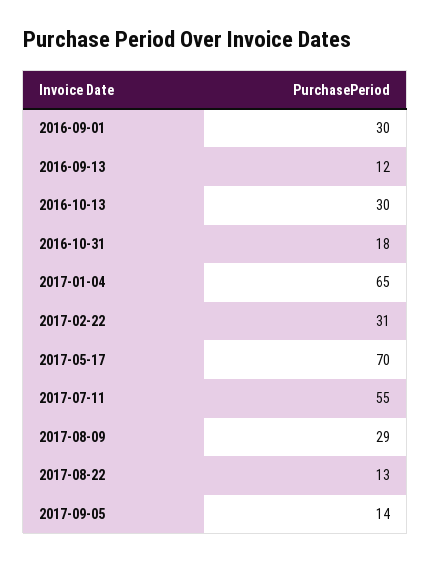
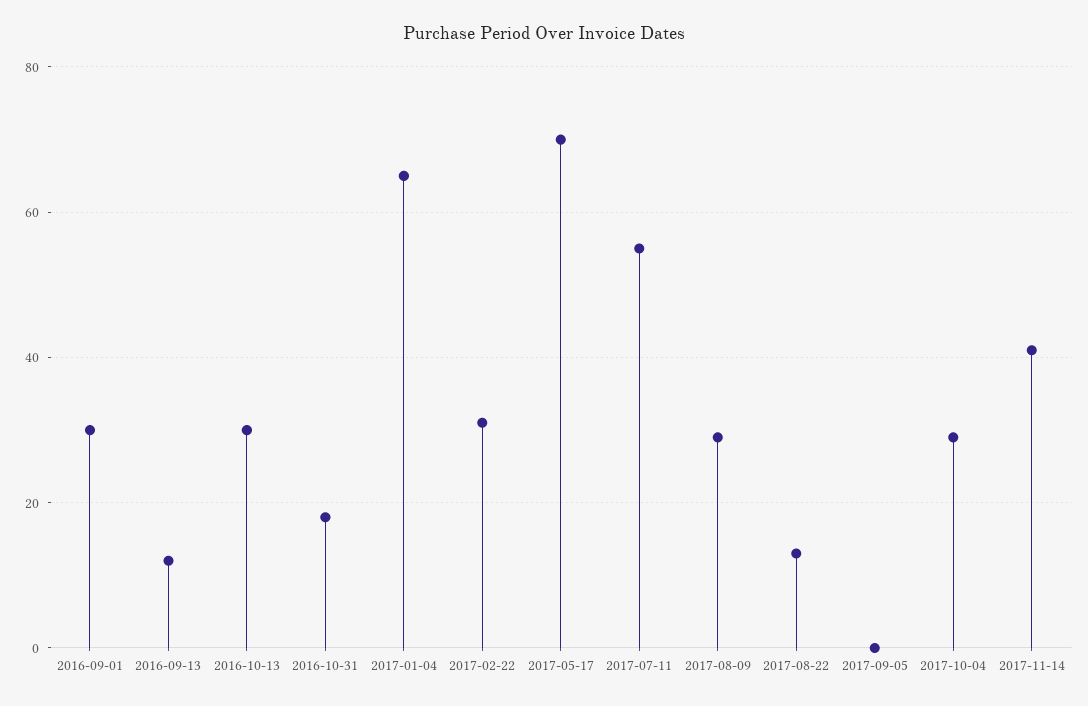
2017-09-05: 14 -> 0
2017-10-04: none -> 30
2017-11-14: none -> 40

